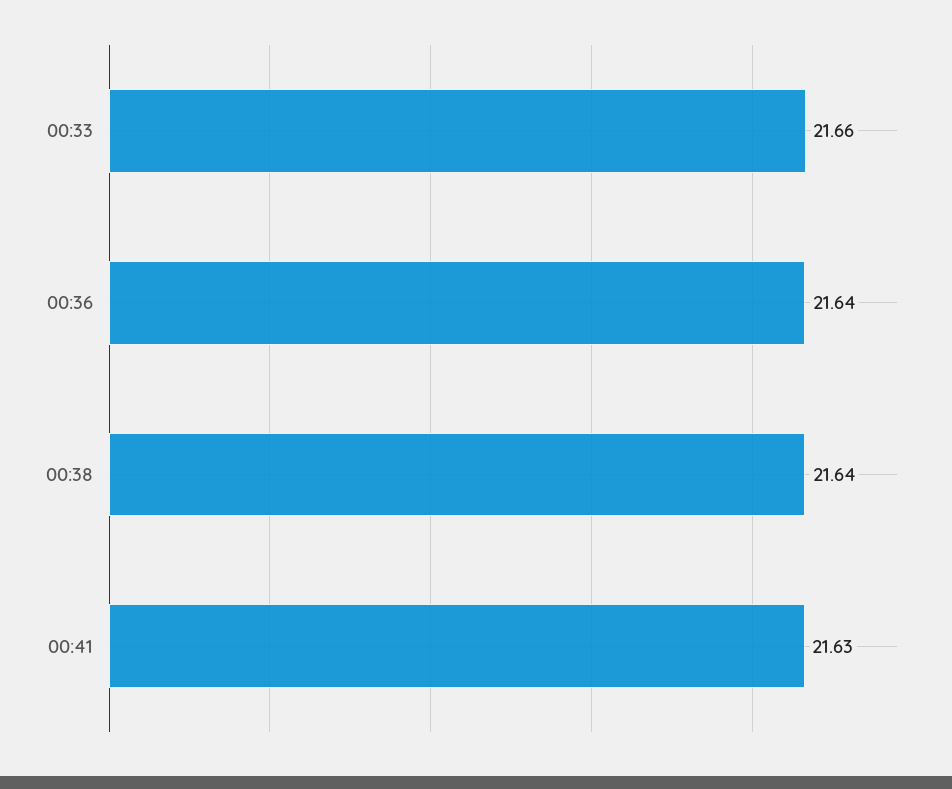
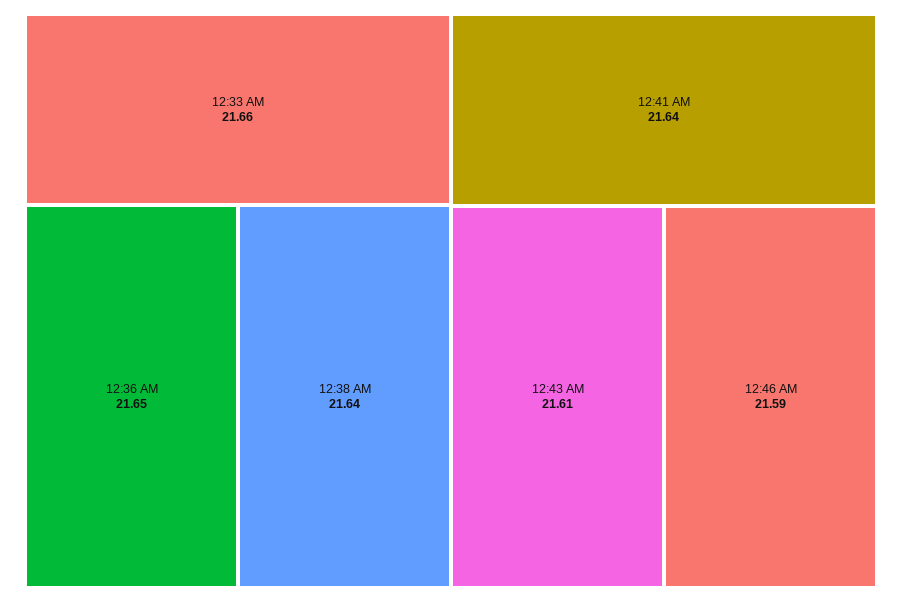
00:36: 21.64 -> 21.65
00:41: 21.63 -> 21.64
12:43 AM: none -> 21.61
12:46 AM: none -> 21.59

